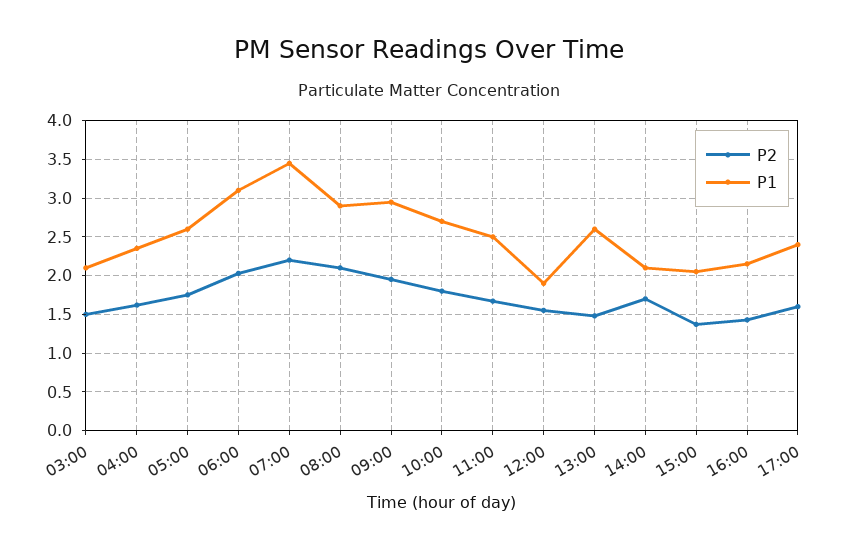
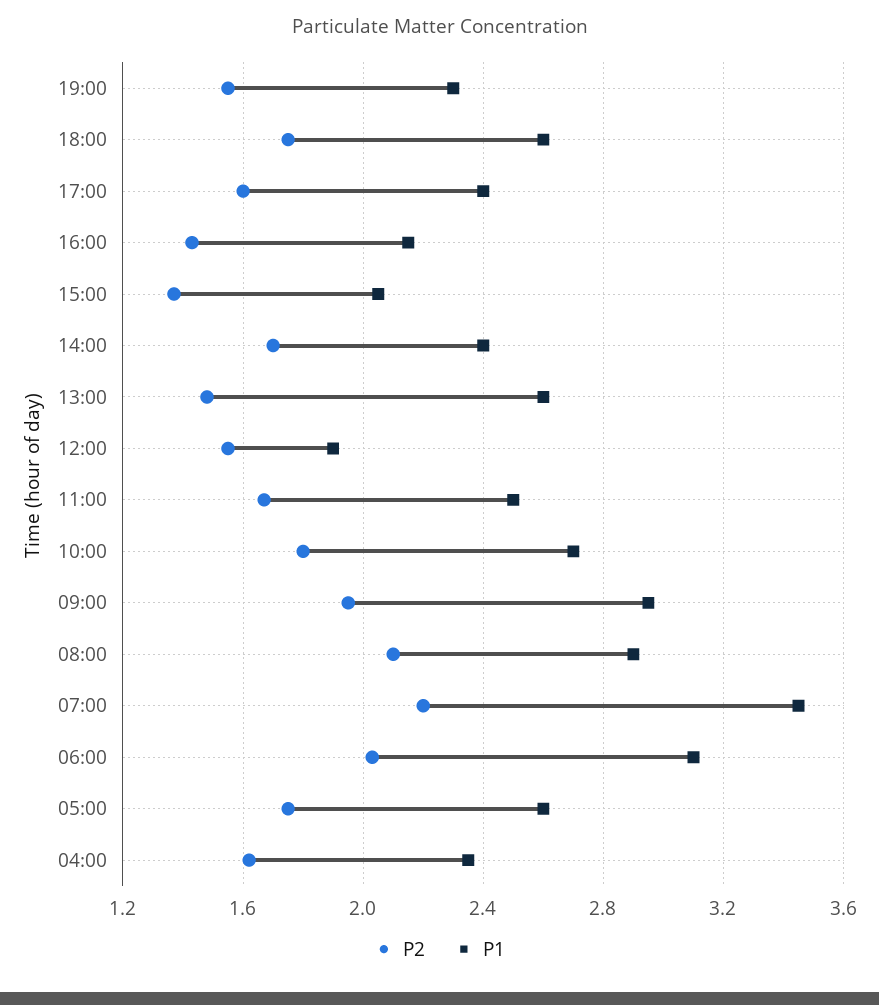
P2, 03:00: 1.5 -> none
P1, 03:00: 2.1 -> none
P1, 14:00: 2.1 -> 2.4
P2, 19:00: none -> 1.55
P1, 19:00: none -> 2.3
P2, 18:00: none -> 1.75
P1, 18:00: none -> 2.6

